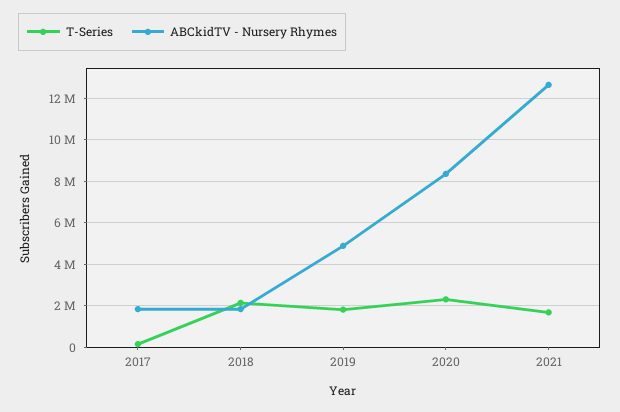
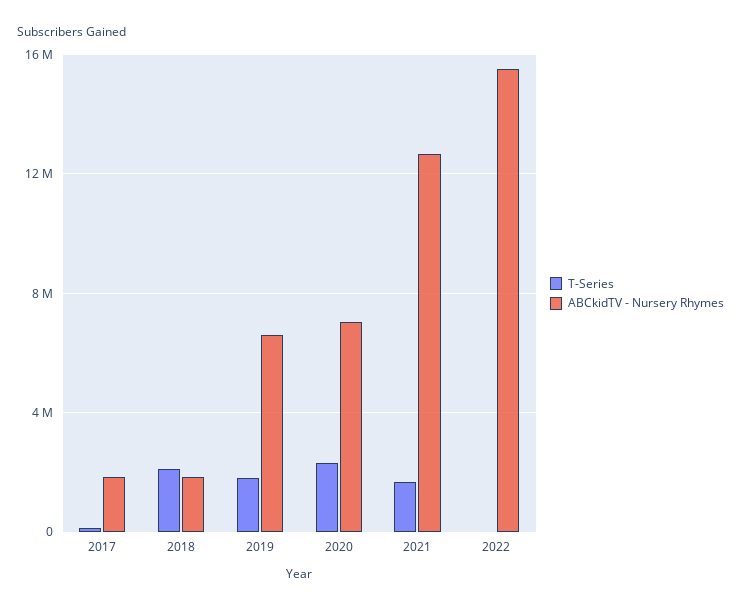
ABCkidTV - Nursery Rhymes, 2019: 5000000 -> 6500000
ABCkidTV - Nursery Rhymes, 2020: 8500000 -> 7000000
T-Series, 2022: none -> 0
ABCkidTV - Nursery Rhymes, 2022: none -> 15500000

